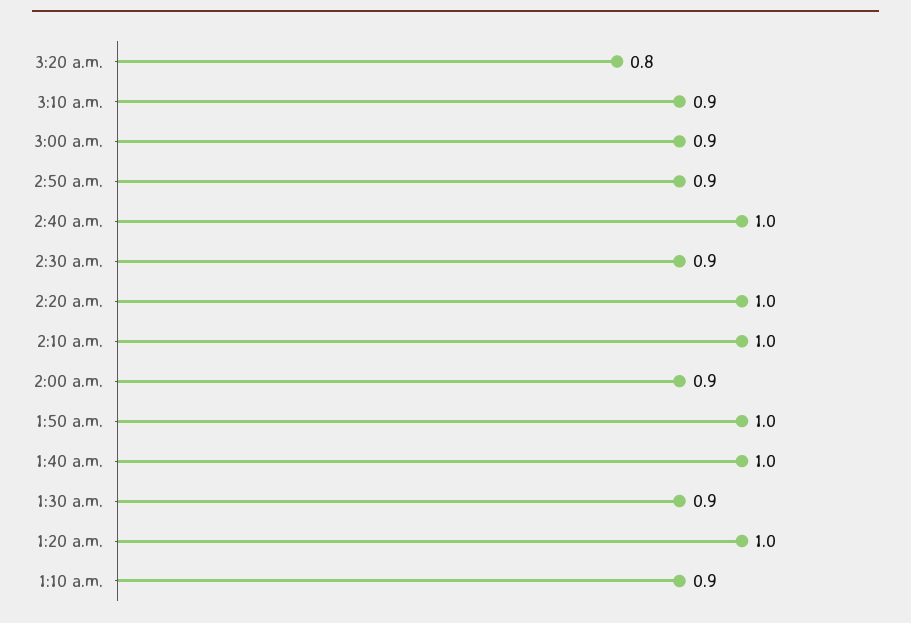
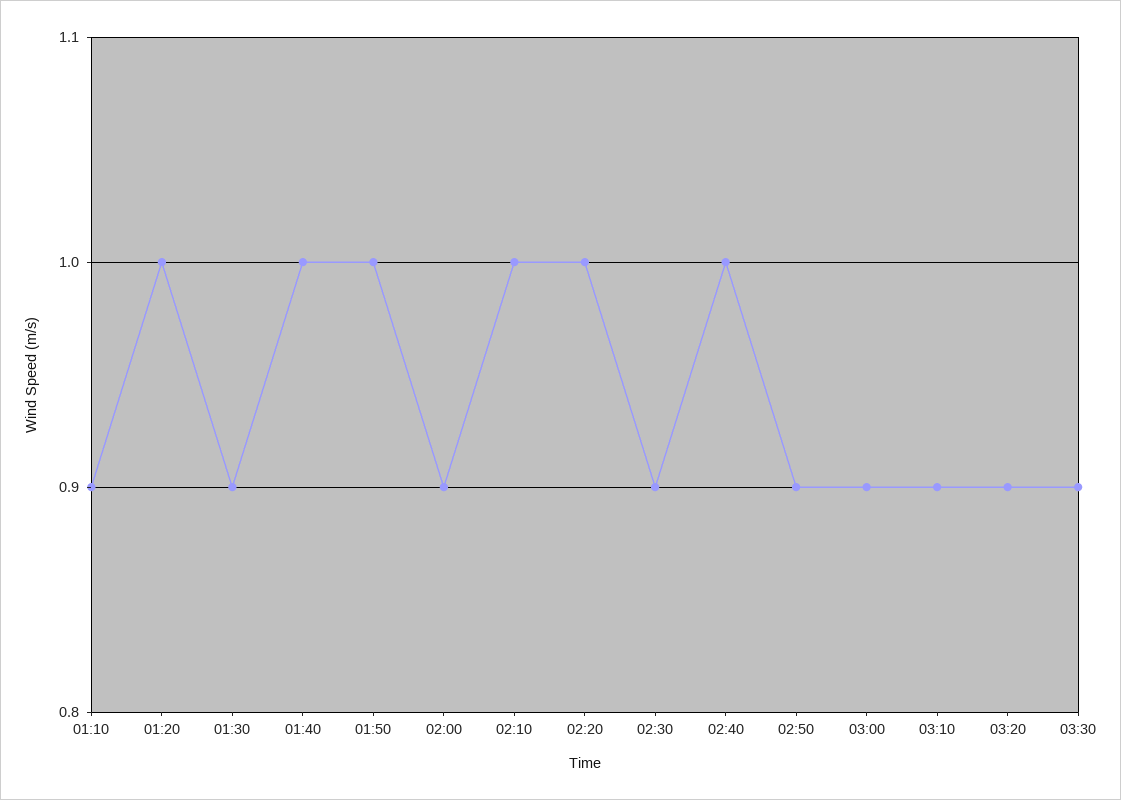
3:20 a.m.: 0.8 -> 0.9
03:30: none -> 0.9

